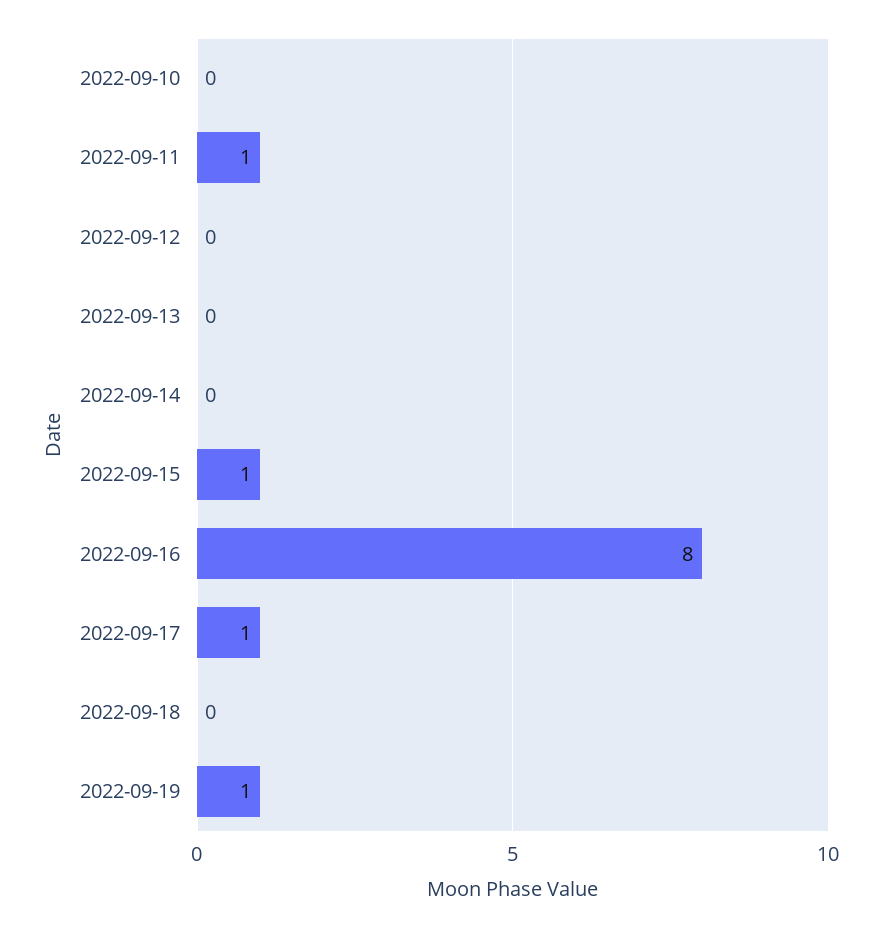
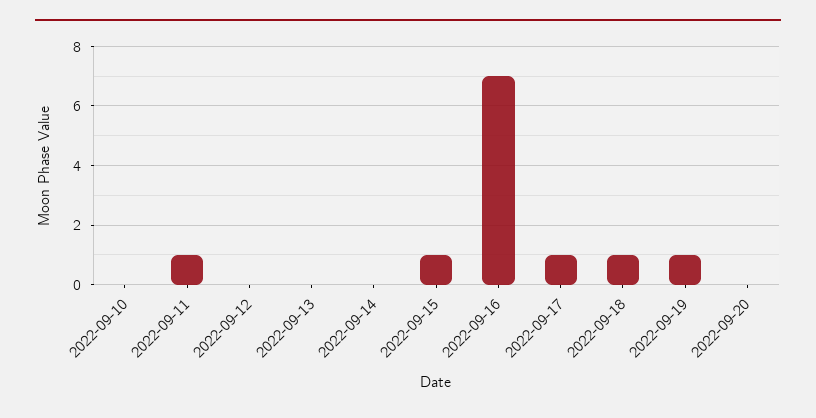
2022-09-16: 8 -> 7
2022-09-18: 0 -> 1
2022-09-20: none -> 0

